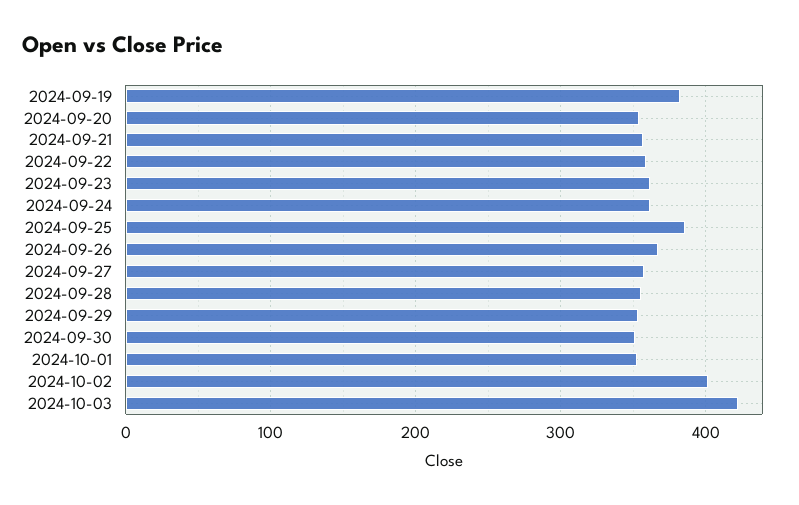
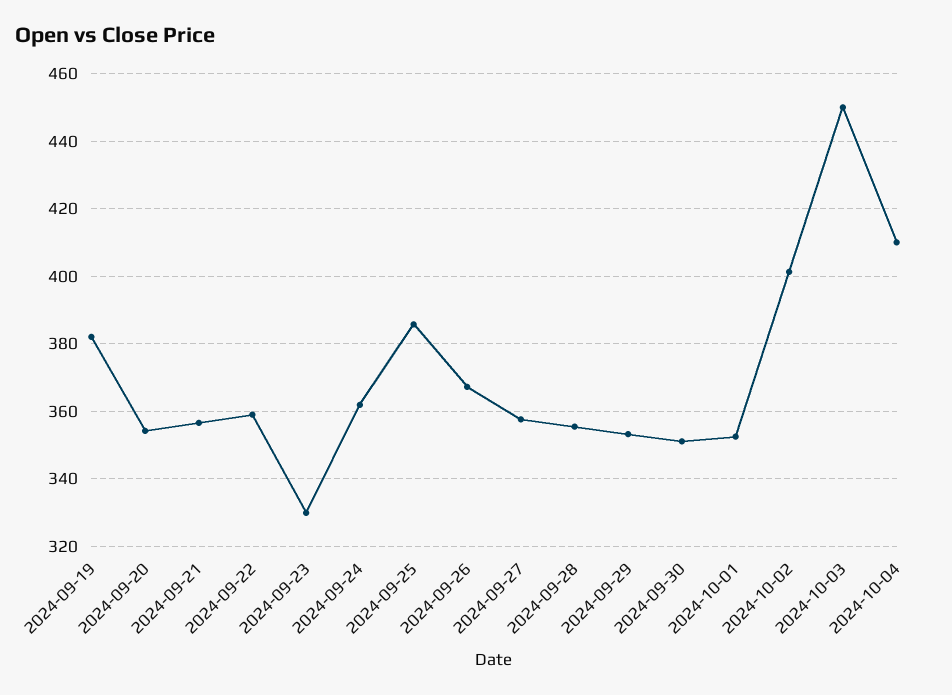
2024-09-23: 360 -> 330
2024-10-03: 420 -> 450
2024-10-04: none -> 410

